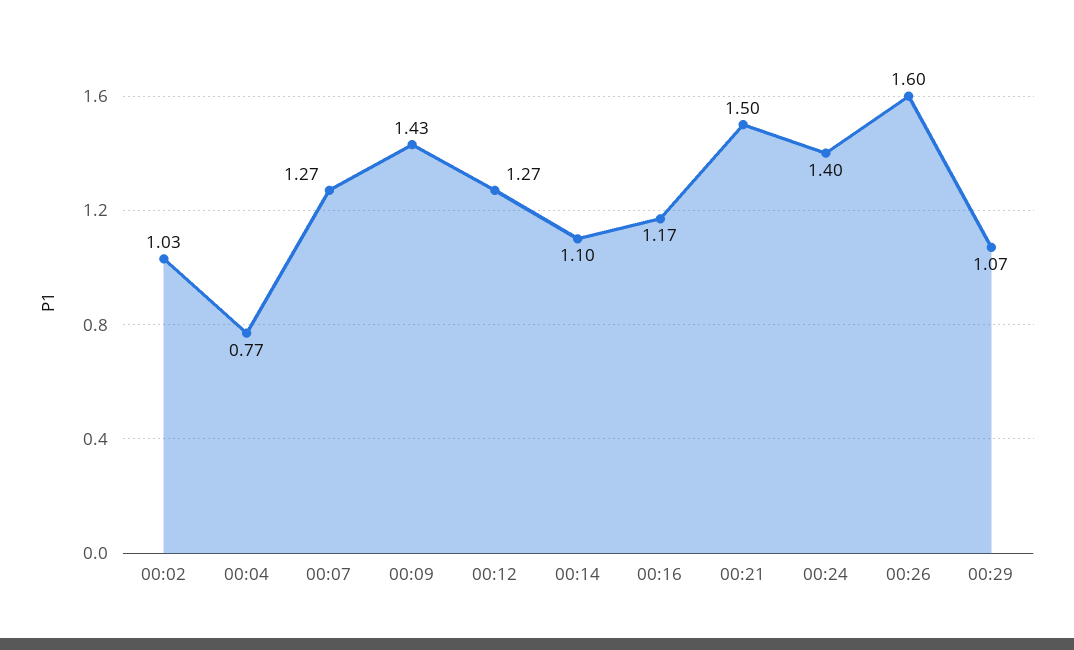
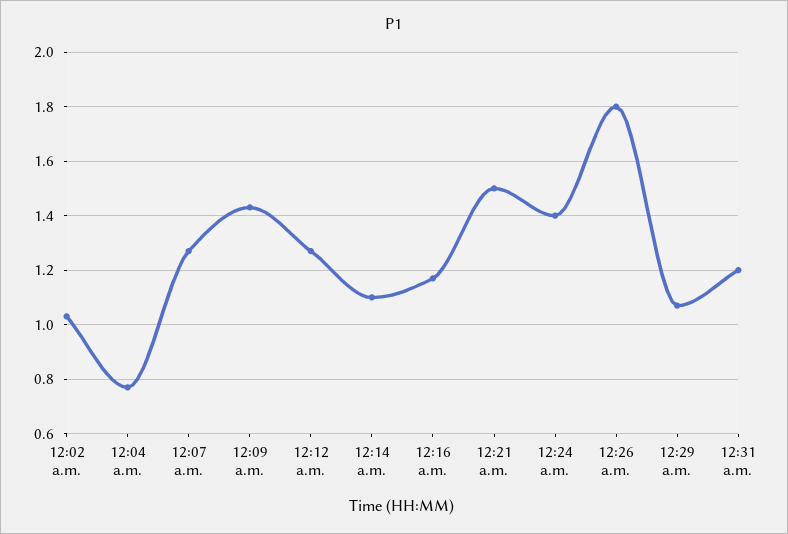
00:26: 1.6 -> 1.8
12:31 a.m.: none -> 1.2

